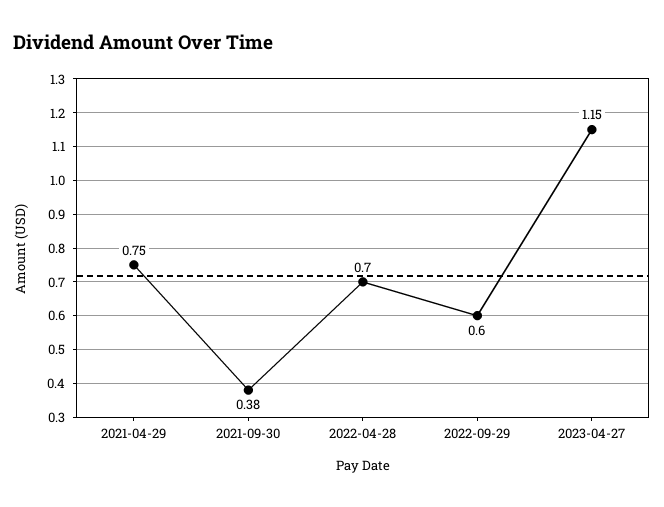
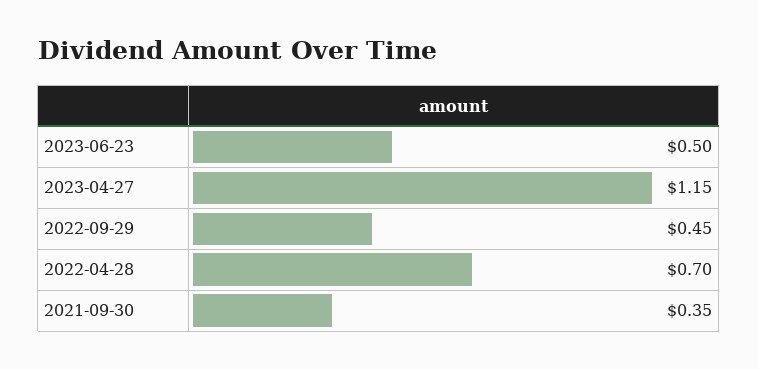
2021-04-29: 0.75 -> none
2021-09-30: 0.38 -> 0.35
2022-09-29: 0.6 -> 0.45
2023-06-23: none -> 0.5

